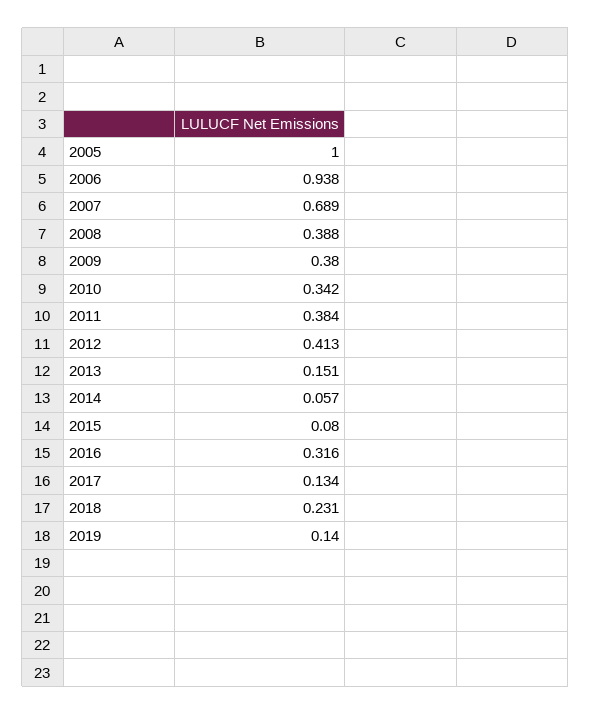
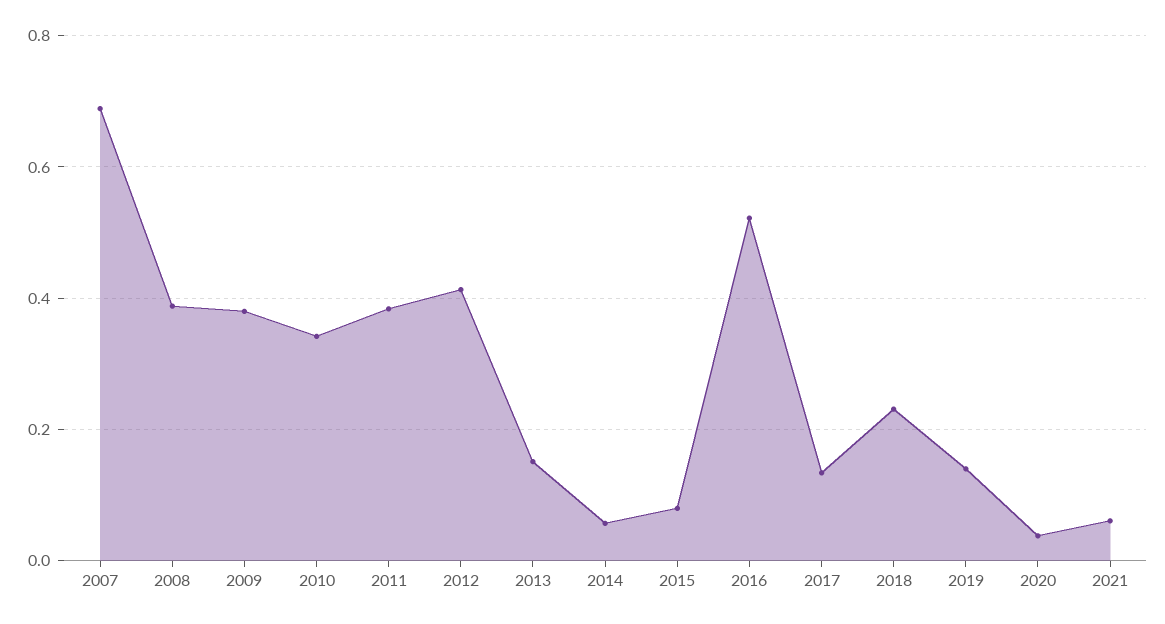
2005: 1 -> none
2006: 0.938 -> none
2016: 0.316 -> 0.52
2020: none -> 0.04
2021: none -> 0.06

